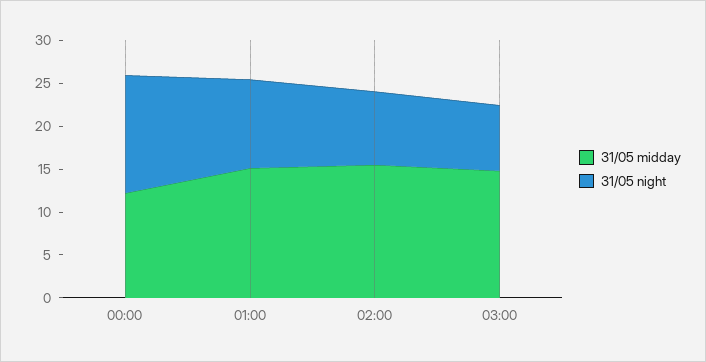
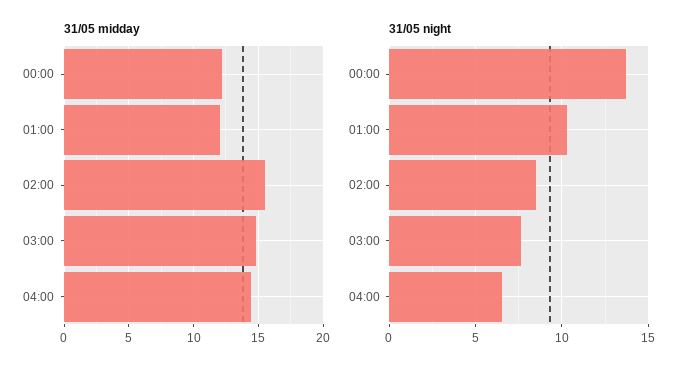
31/05 midday, 01:00: 15 -> 12
31/05 midday, 04:00: none -> 14.5
31/05 night, 04:00: none -> 6.5

